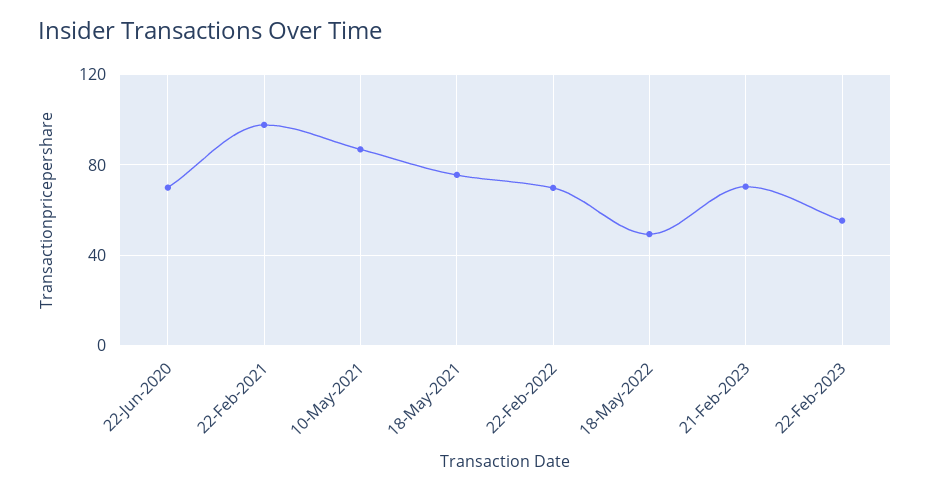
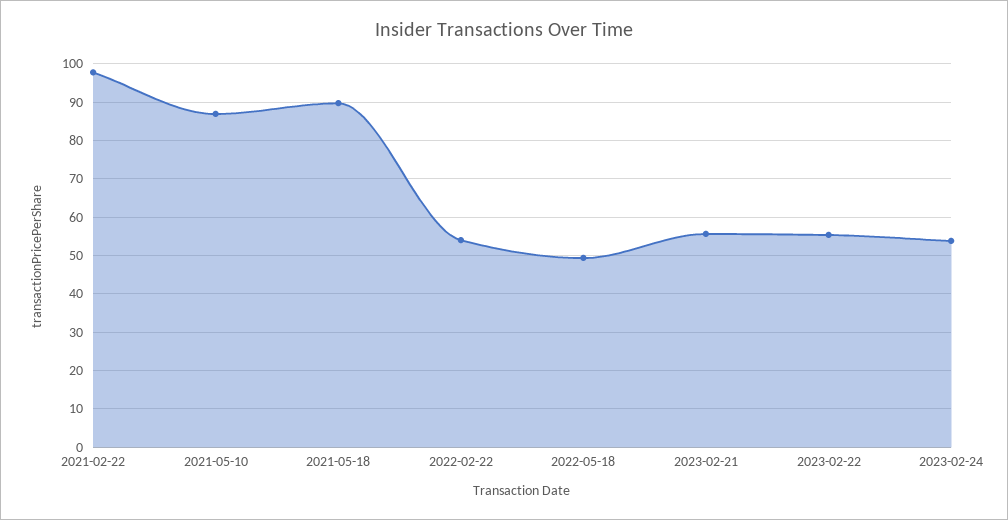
22-Jun-2020: 70 -> none
18-May-2021: 75 -> 90
22-Feb-2022: 70 -> 54
21-Feb-2023: 70 -> 56
2023-02-24: none -> 54

